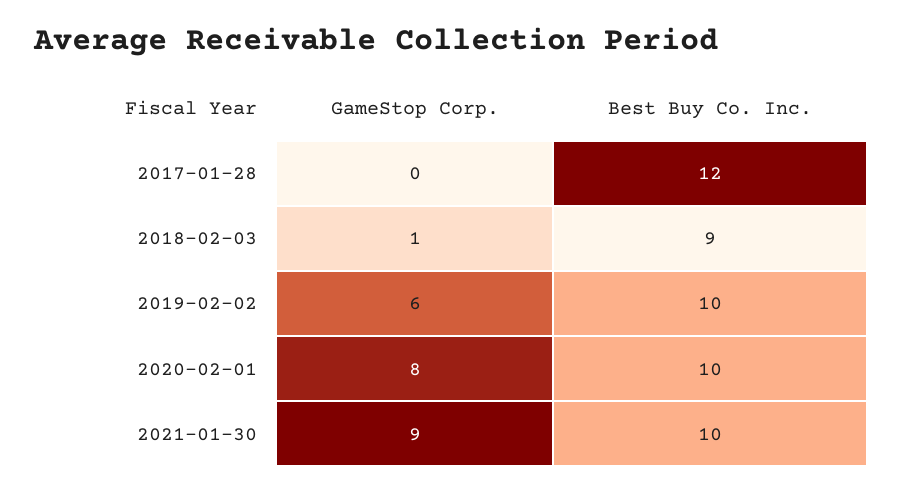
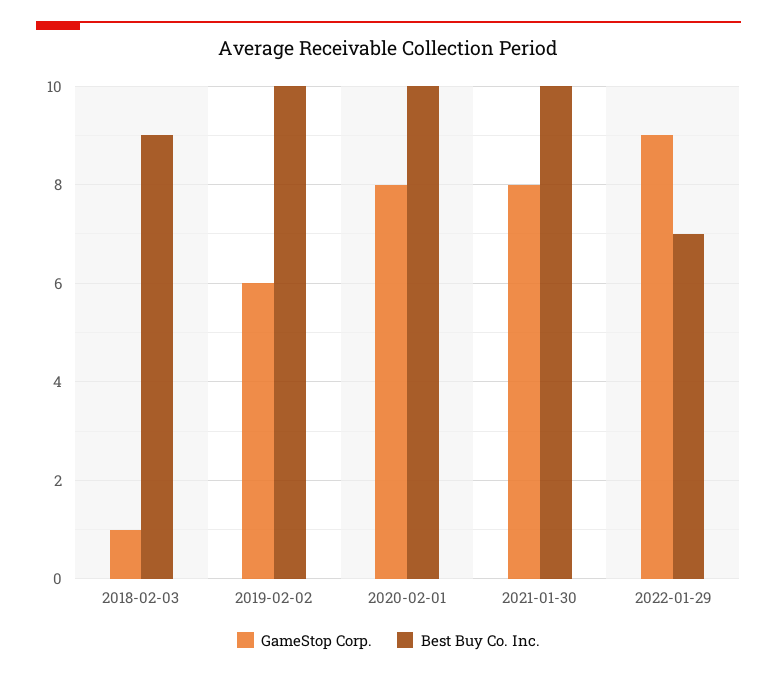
GameStop Corp., 2017-01-28: 0 -> none
Best Buy Co. Inc., 2017-01-28: 12 -> none
GameStop Corp., 2021-01-30: 9 -> 8
GameStop Corp., 2022-01-29: none -> 9
Best Buy Co. Inc., 2022-01-29: none -> 7

